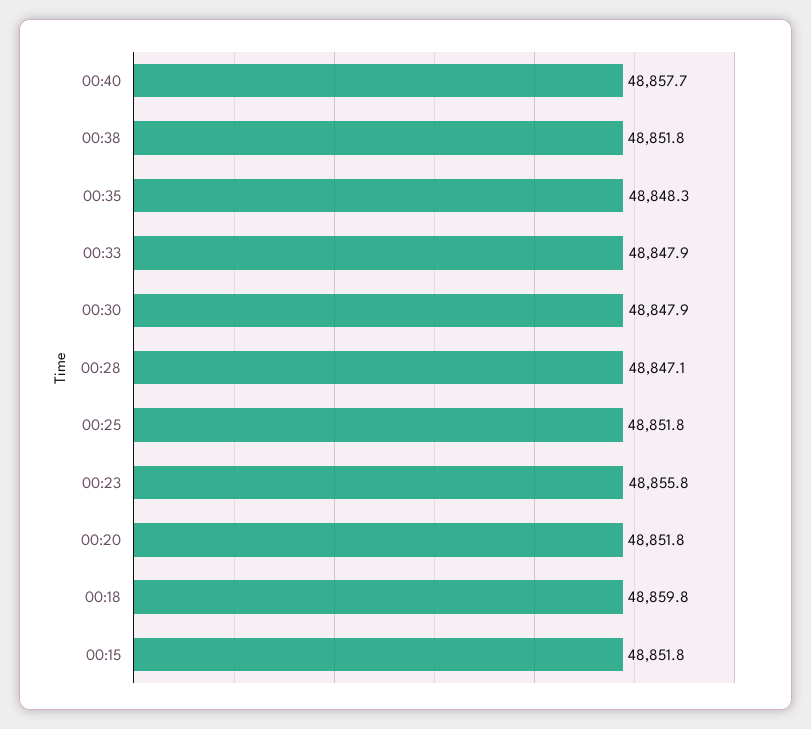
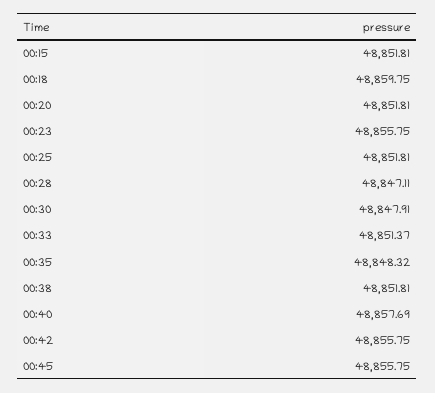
00:33: 48847.9 -> 48851.37
00:42: none -> 48855.75
00:45: none -> 48855.75

